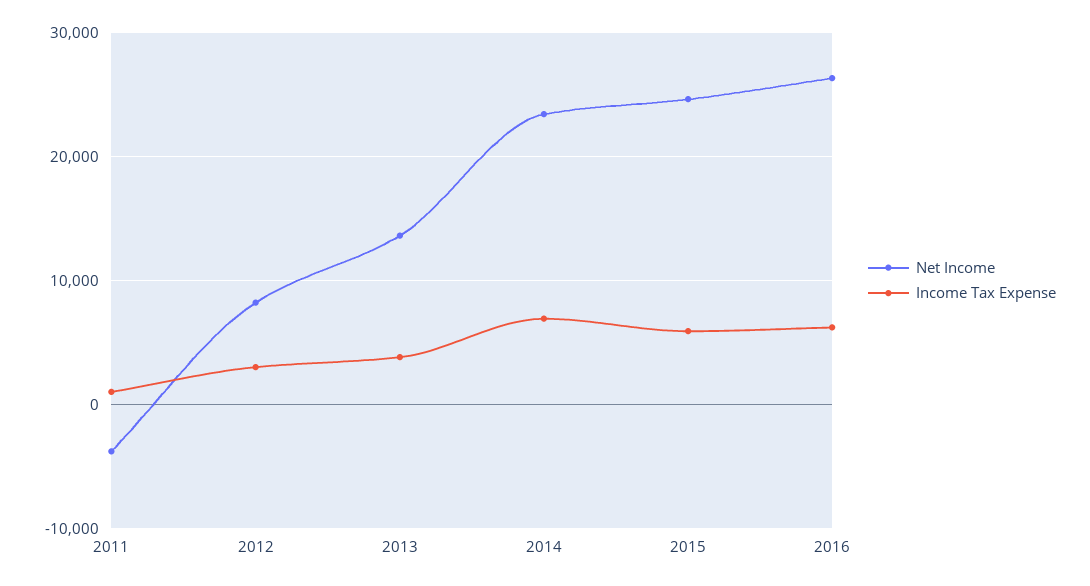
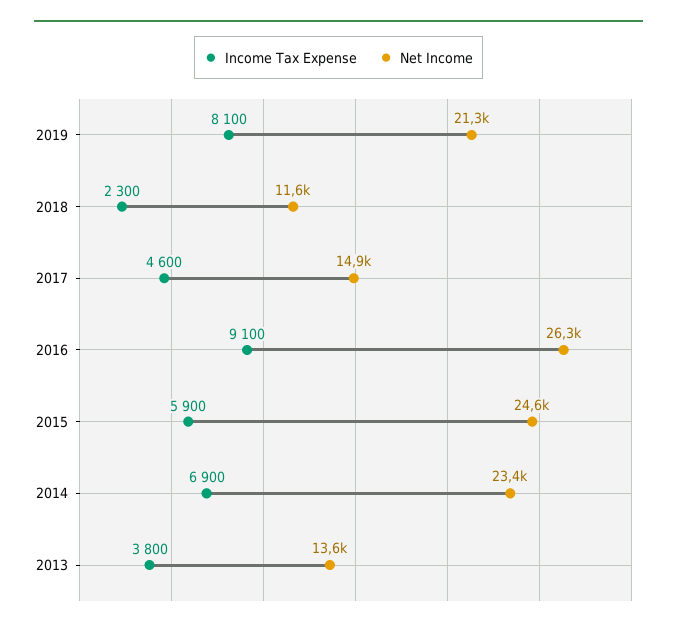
Net Income, 2011: -4000 -> none
Income Tax Expense, 2011: 1000 -> none
Net Income, 2012: 8000 -> none
Income Tax Expense, 2012: 3000 -> none
Income Tax Expense, 2016: 6000 -> 9100
Income Tax Expense, 2019: none -> 8100
Net Income, 2019: none -> 21300
Income Tax Expense, 2018: none -> 2300
Net Income, 2018: none -> 11600
Income Tax Expense, 2017: none -> 4600
Net Income, 2017: none -> 14900

